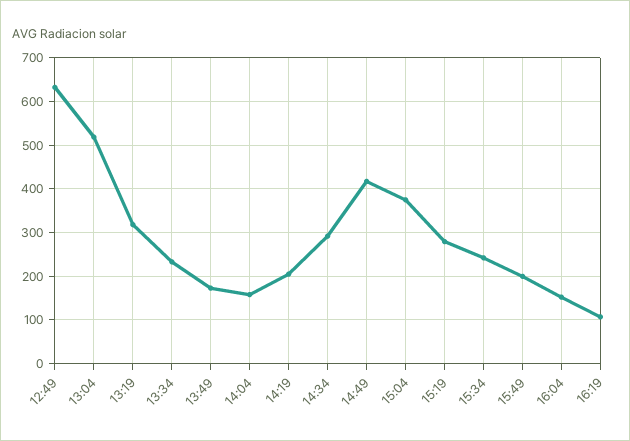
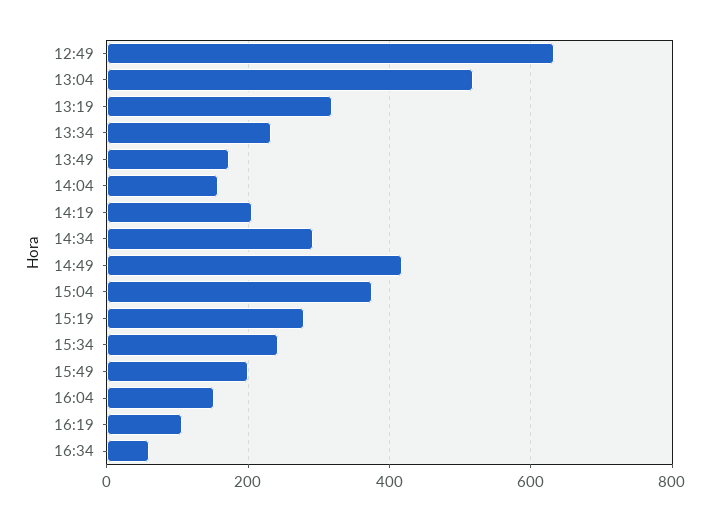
16:34: none -> 60

